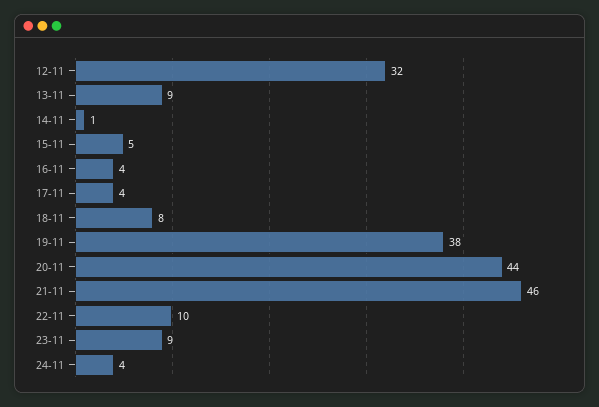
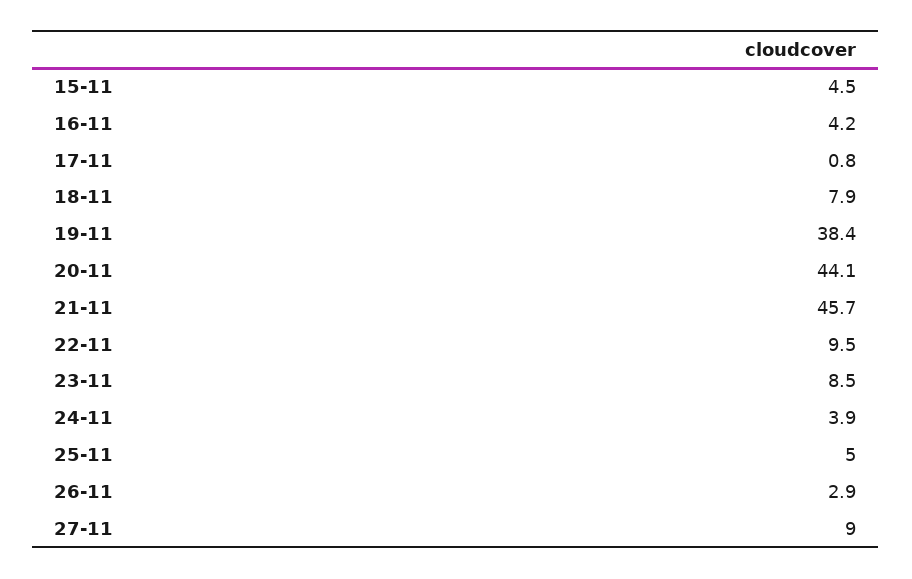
12-11: 32 -> none
13-11: 9 -> none
14-11: 1 -> none
17-11: 4 -> 0.8
25-11: none -> 5
26-11: none -> 2.9
27-11: none -> 9

